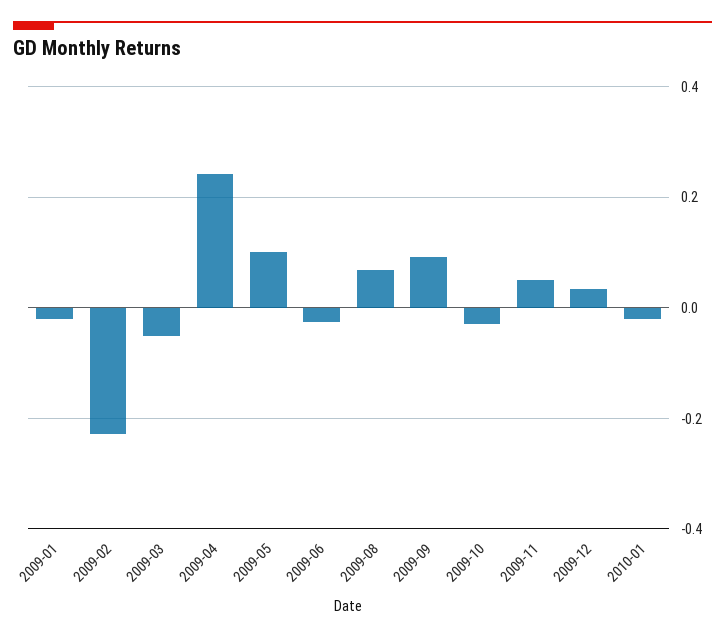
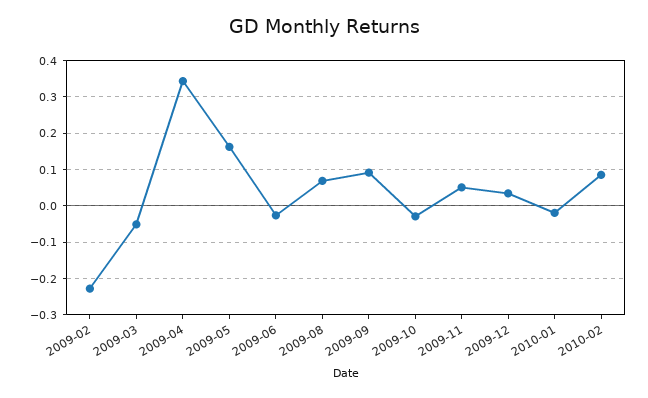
2009-01: -0.02 -> none
2009-04: 0.24 -> 0.34
2009-05: 0.1 -> 0.16
2010-02: none -> 0.08

